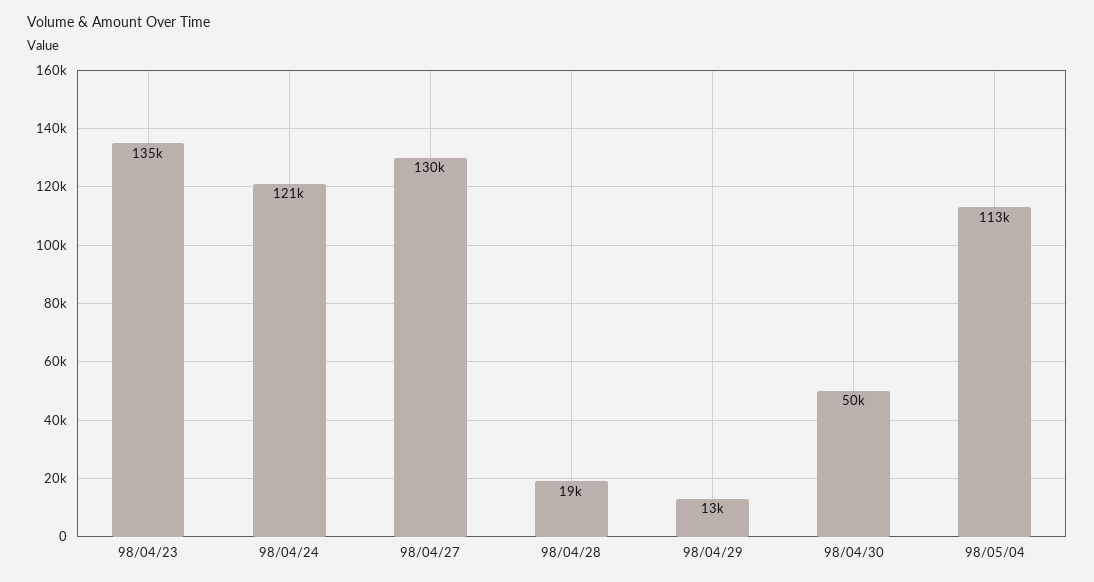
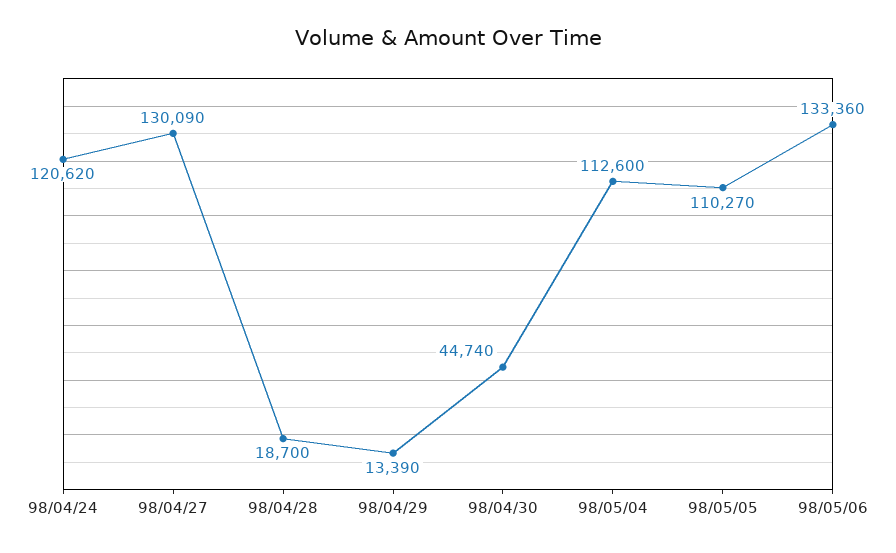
98/04/23: 135000 -> none
98/04/30: 50000 -> 44740
98/05/05: none -> 110270
98/05/06: none -> 133360

